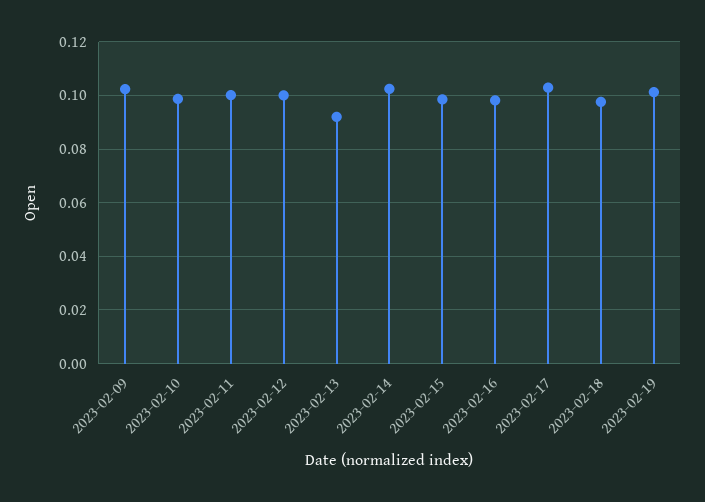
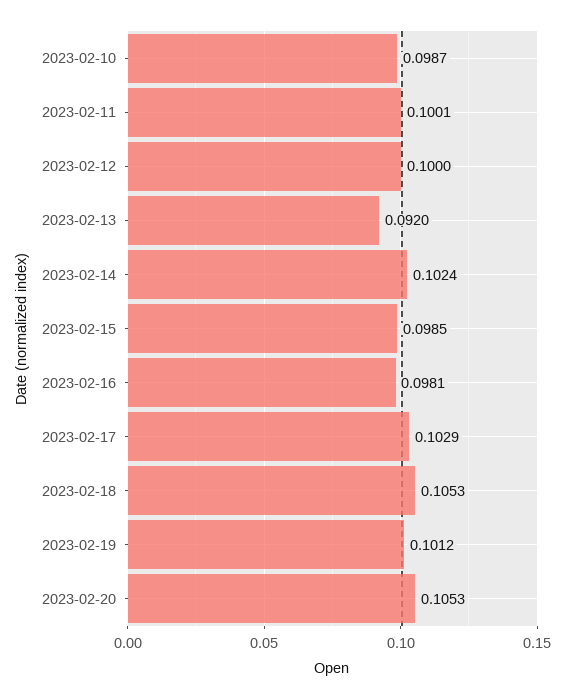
2023-02-09: 0.1025 -> none
2023-02-18: 0.0975 -> 0.1053
2023-02-20: none -> 0.1053

